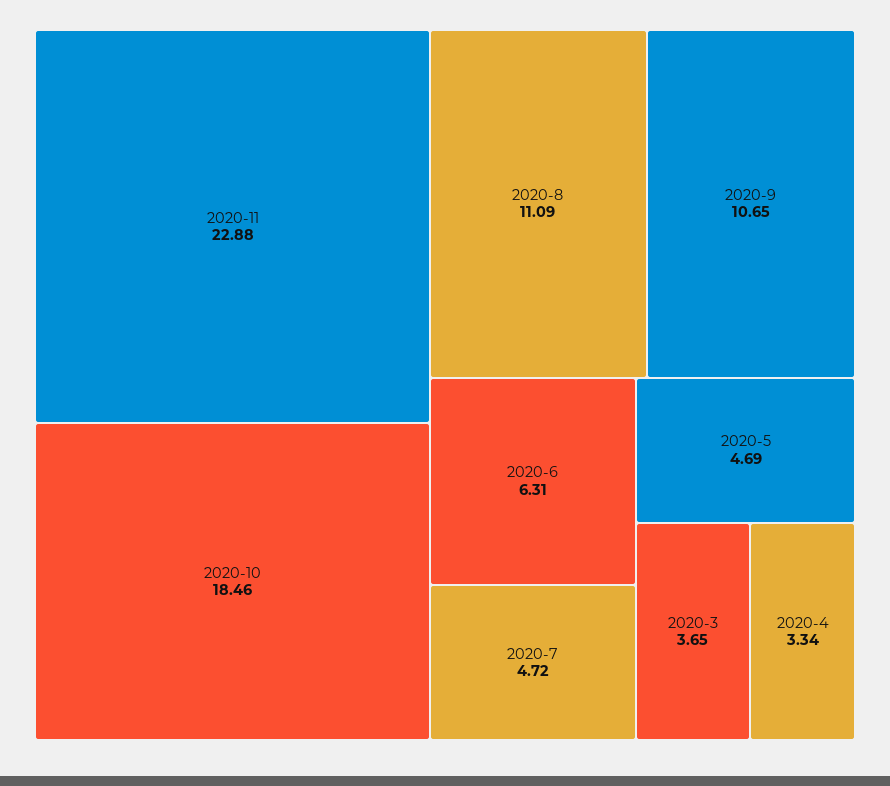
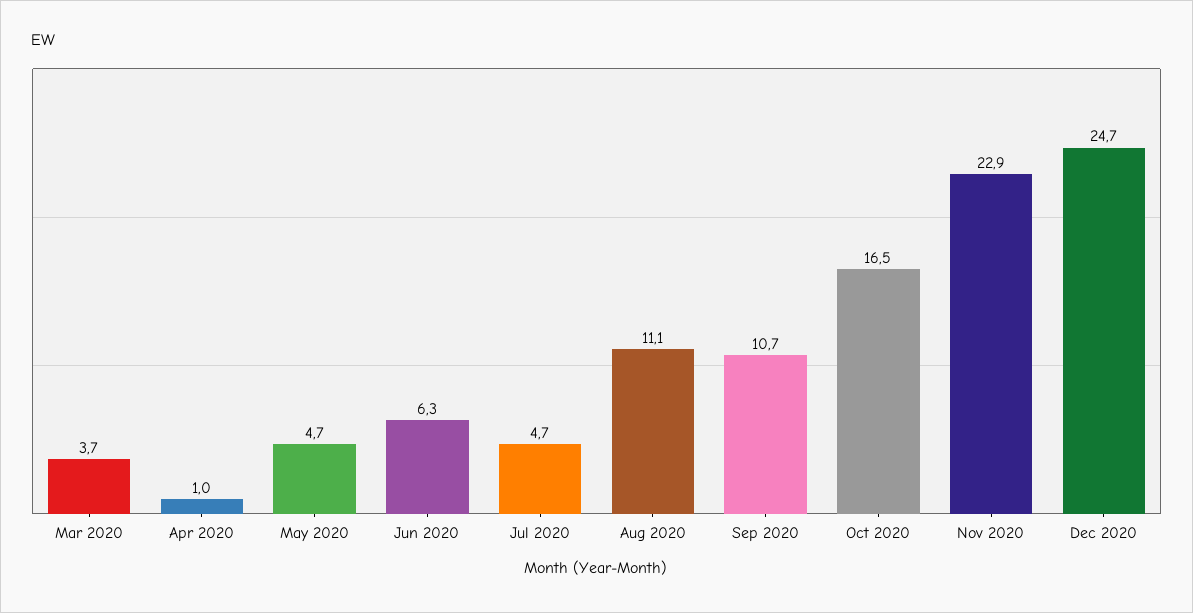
2020-10: 18.46 -> 16.5
2020-4: 3.34 -> 1
Dec 2020: none -> 24.7

